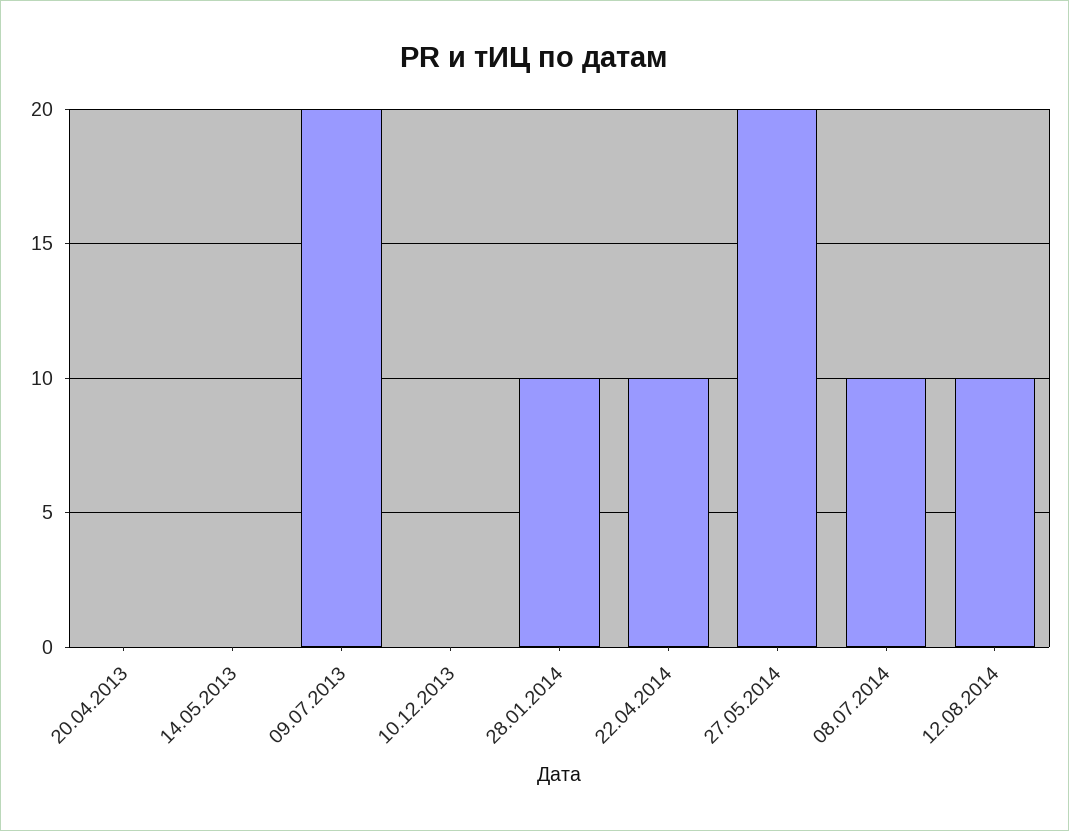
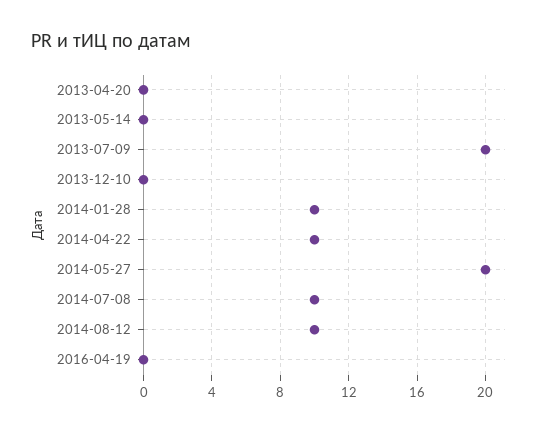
2016-04-19: none -> 0

